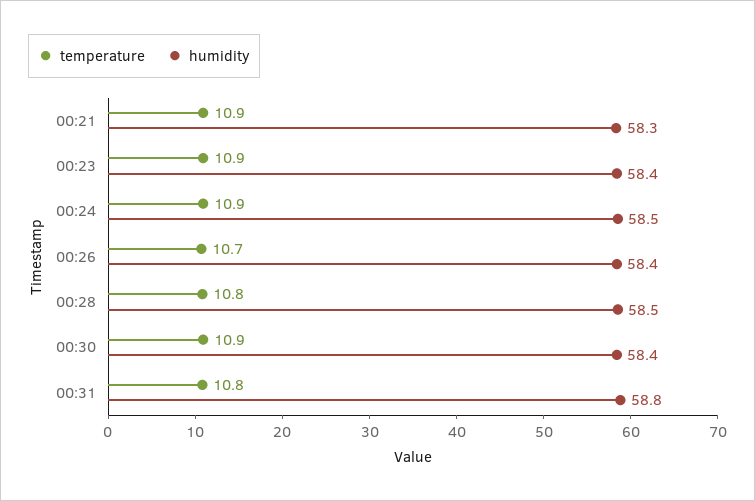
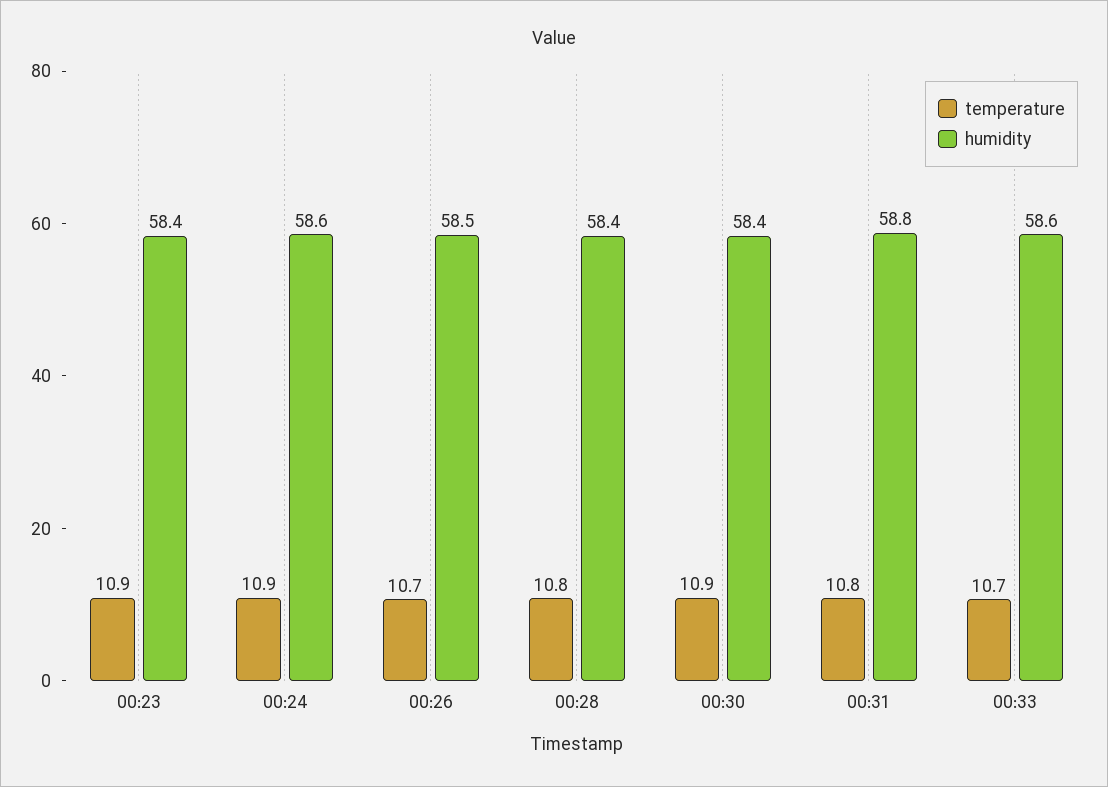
temperature, 00:21: 10.9 -> none
humidity, 00:21: 58.3 -> none
humidity, 00:24: 58.5 -> 58.6
humidity, 00:26: 58.4 -> 58.5
humidity, 00:28: 58.5 -> 58.4
temperature, 00:33: none -> 10.7
humidity, 00:33: none -> 58.6

